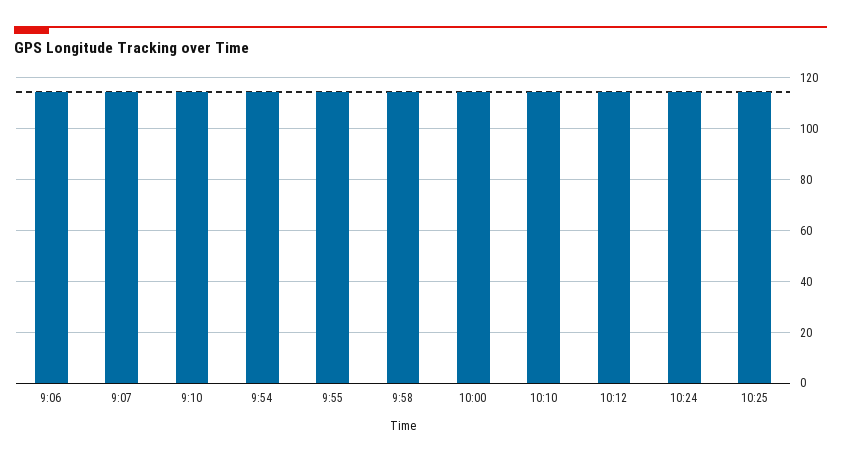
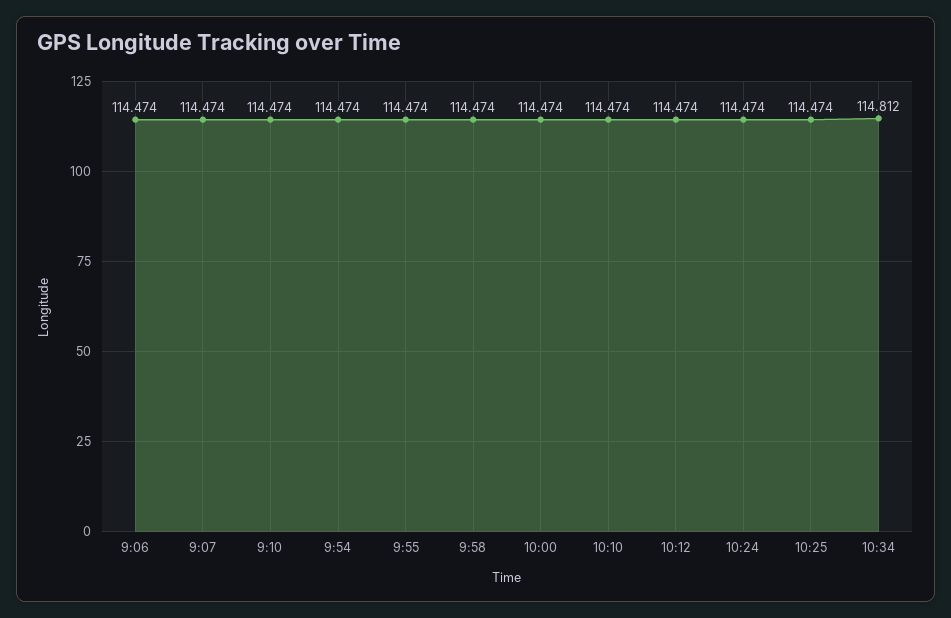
10:34: none -> 114.812

